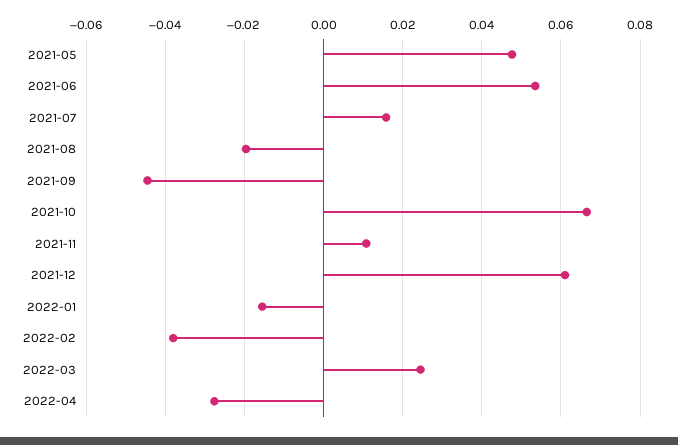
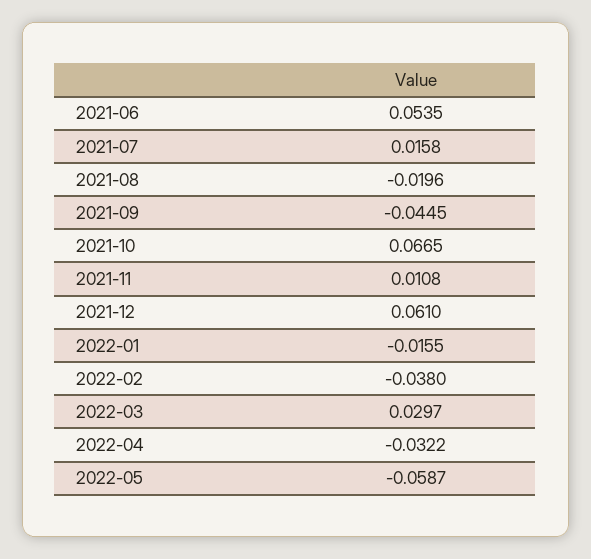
2021-05: 0.048 -> none
2022-03: 0.024 -> 0.0297
2022-04: -0.028 -> -0.0322
2022-05: none -> -0.0587

